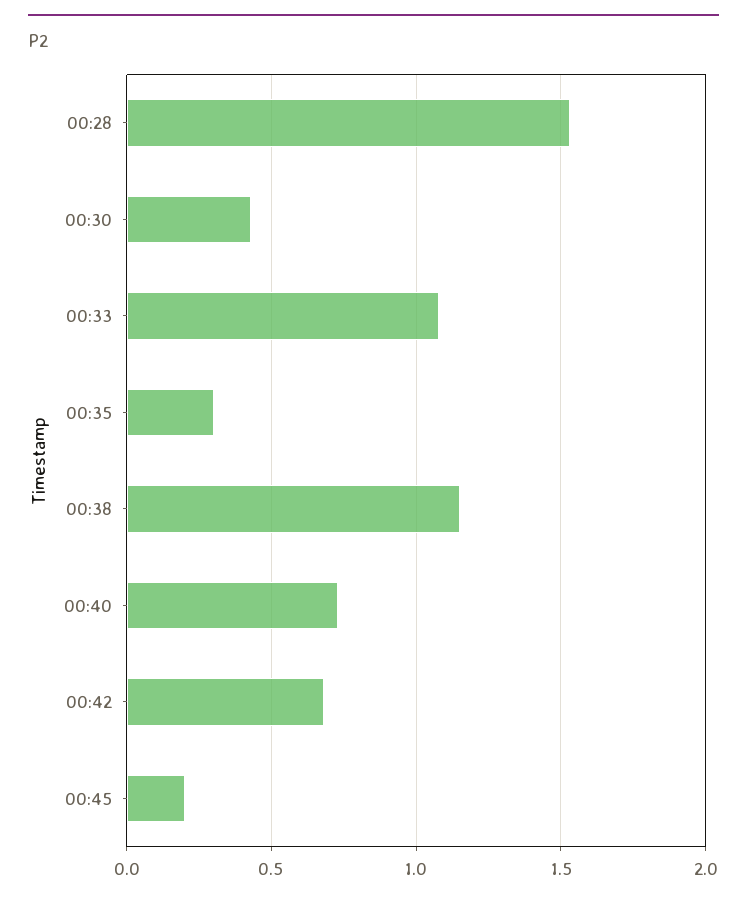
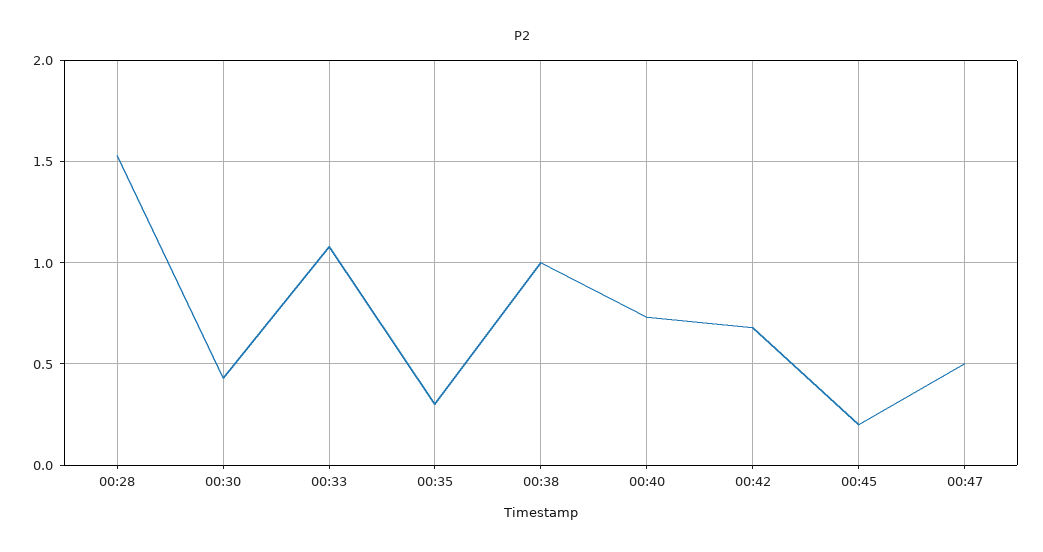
00:38: 1.15 -> 1
00:47: none -> 0.5

